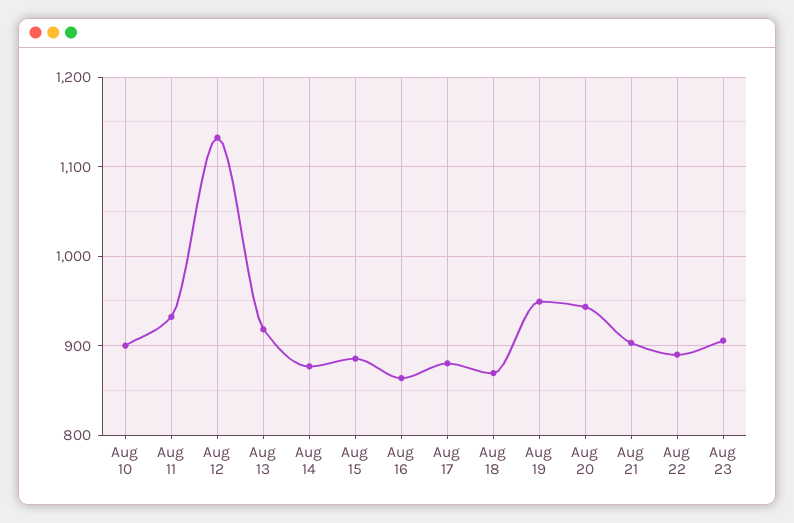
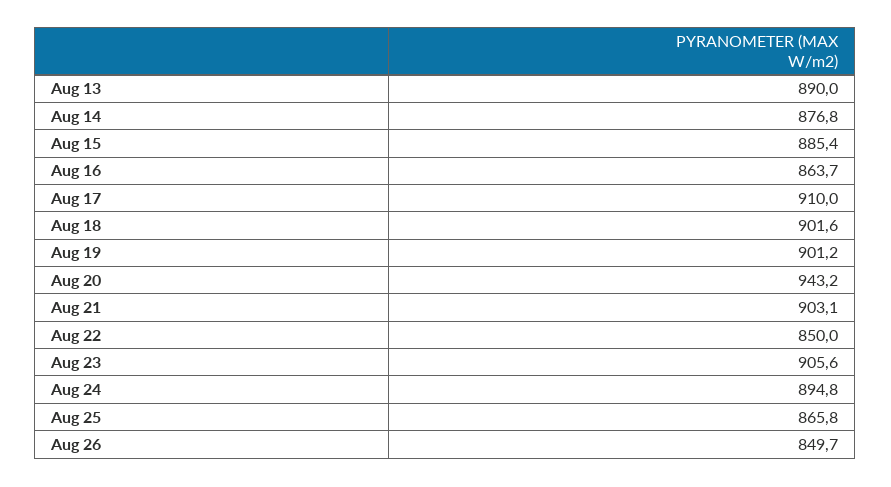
Aug 10: 900 -> none
Aug 11: 930 -> none
Aug 12: 1130 -> none
Aug 13: 920 -> 890
Aug 17: 880 -> 910
Aug 18: 870 -> 901.6
Aug 19: 950 -> 901.2
Aug 22: 890 -> 850
Aug 24: none -> 894.8
Aug 25: none -> 865.8
Aug 26: none -> 849.7

